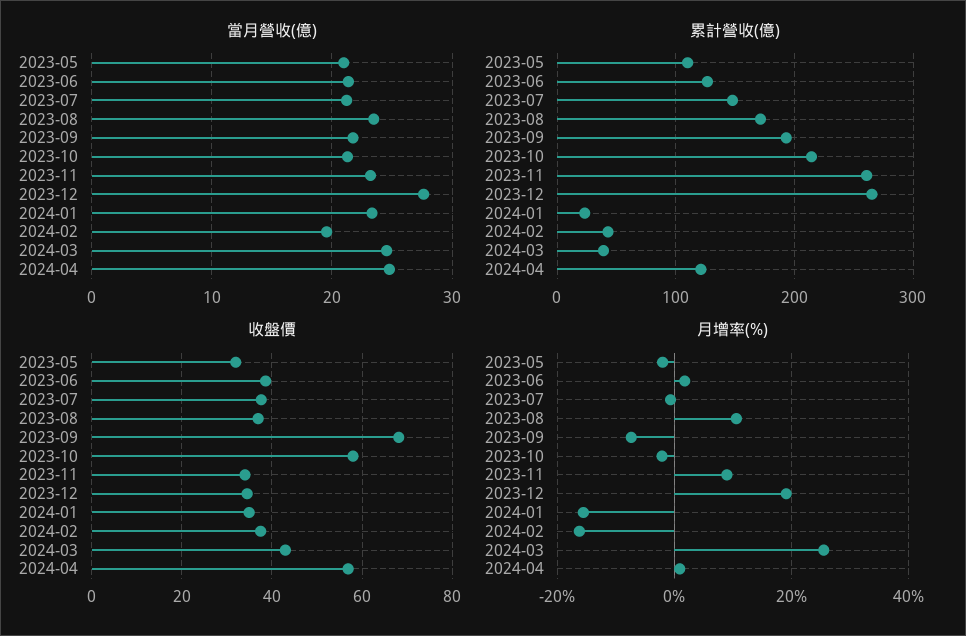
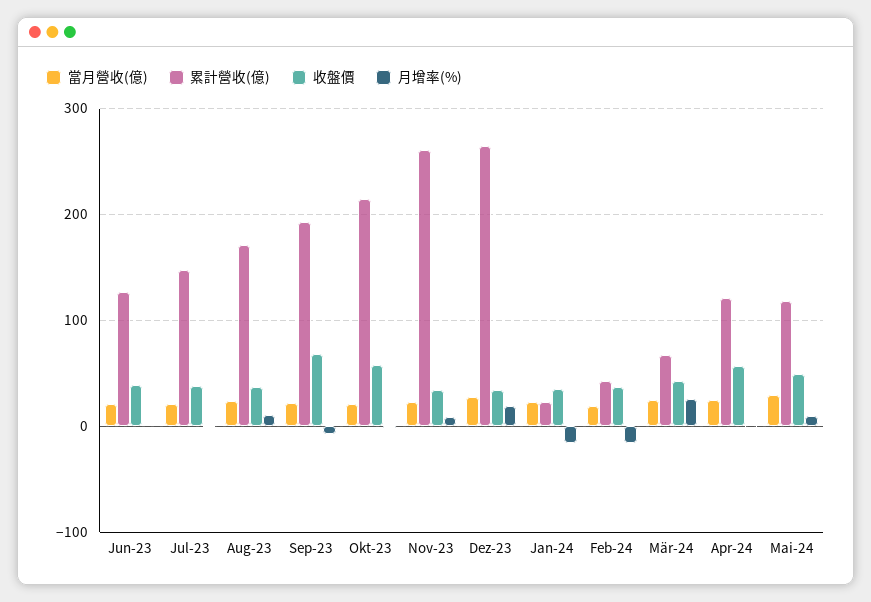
當月營收(億), 2023-05: 21 -> none
累計營收(億), 2023-05: 110 -> none
累計營收(億), 2024-03: 40 -> 70
收盤價, 2023-05: 32 -> none
月增率(%), 2023-05: -2 -> none
當月營收(億), Mai-24: none -> 30
累計營收(億), Mai-24: none -> 120
收盤價, Mai-24: none -> 50
月增率(%), Mai-24: none -> 10

